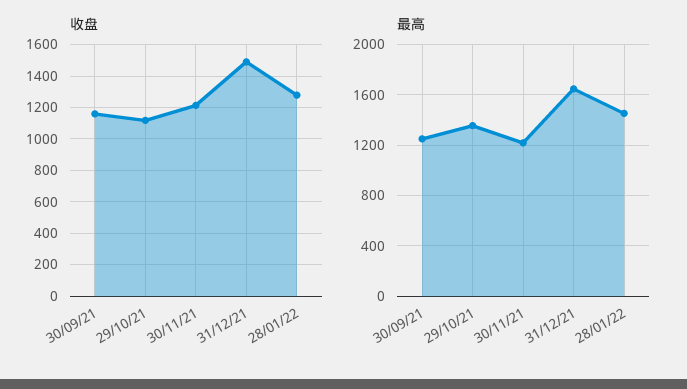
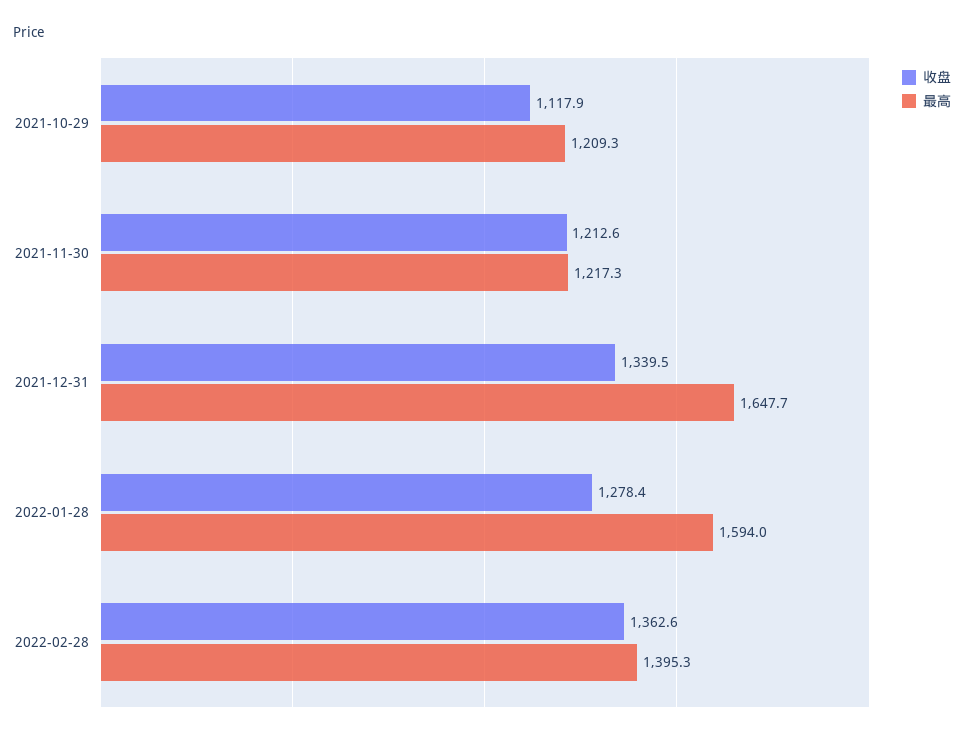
收盘, 30/09/21: 1150 -> none
收盘, 31/12/21: 1500 -> 1339.5
最高, 30/09/21: 1250 -> none
最高, 29/10/21: 1350 -> 1209.3
最高, 28/01/22: 1450 -> 1594
收盘, 2022-02-28: none -> 1362.6
最高, 2022-02-28: none -> 1395.3

